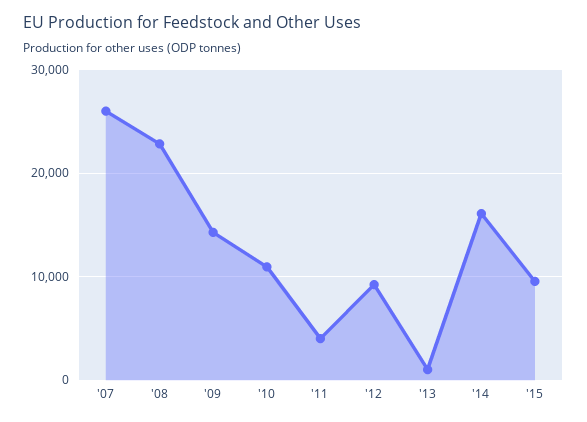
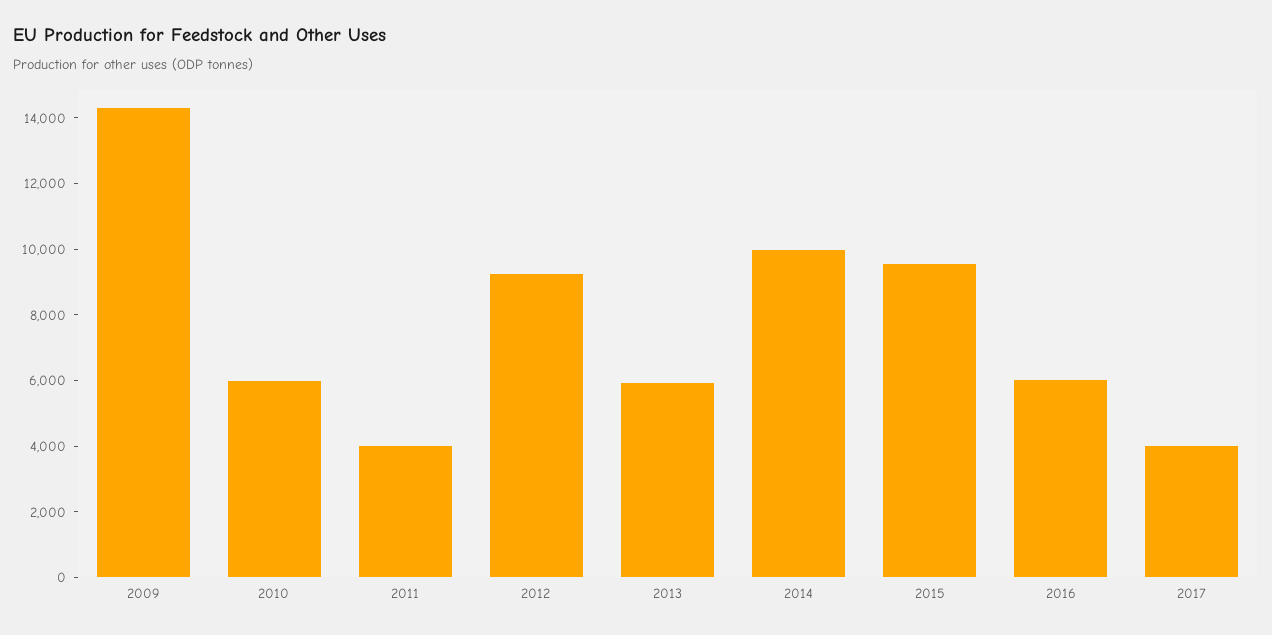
'07: 26000 -> none
'08: 23000 -> none
'10: 11000 -> 6000
'13: 1000 -> 6000
'14: 16000 -> 10000
2016: none -> 6000
2017: none -> 4000

